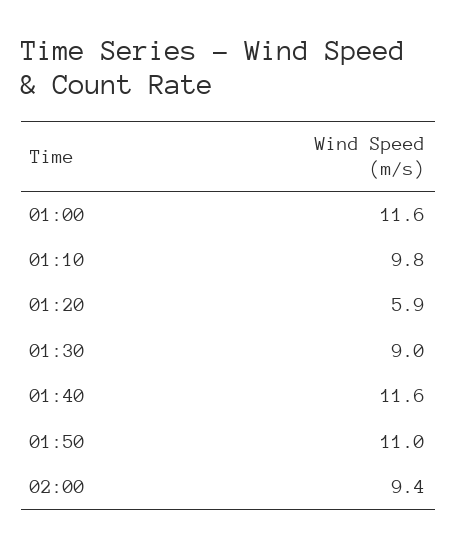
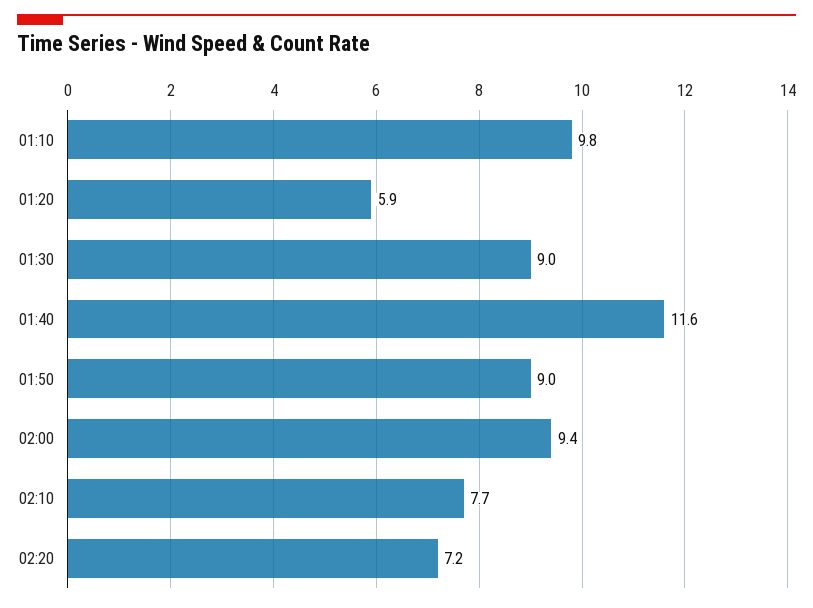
01:00: 11.6 -> none
01:50: 11 -> 9
02:10: none -> 7.7
02:20: none -> 7.2

